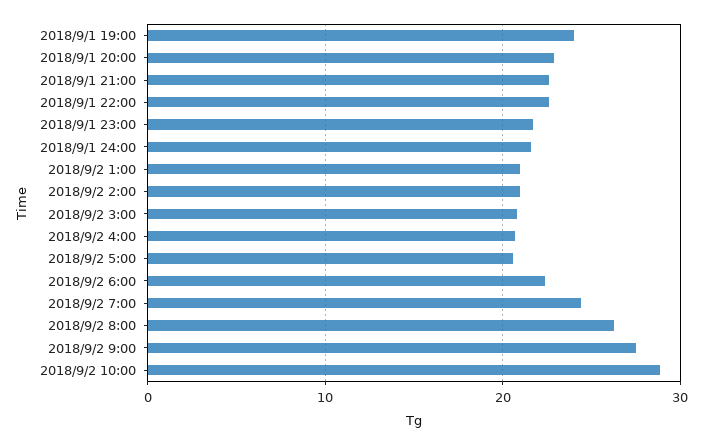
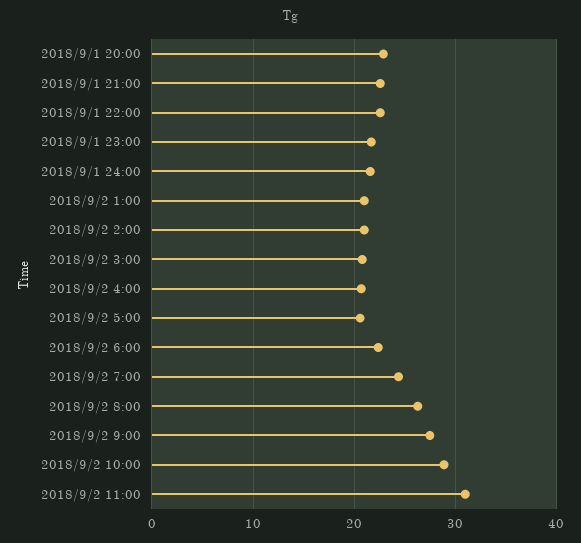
2018/9/1 19:00: 24 -> none
2018/9/2 11:00: none -> 31

